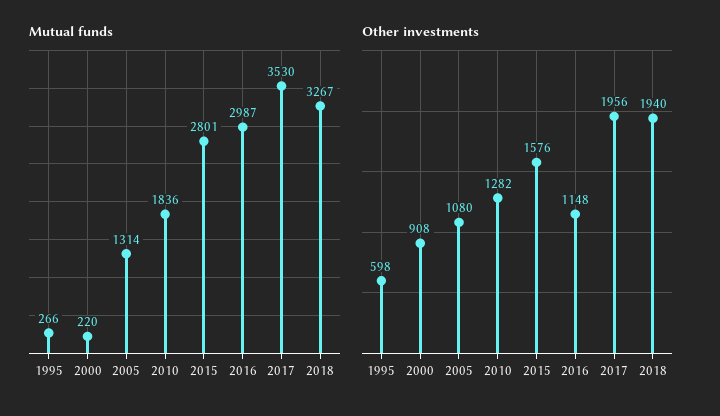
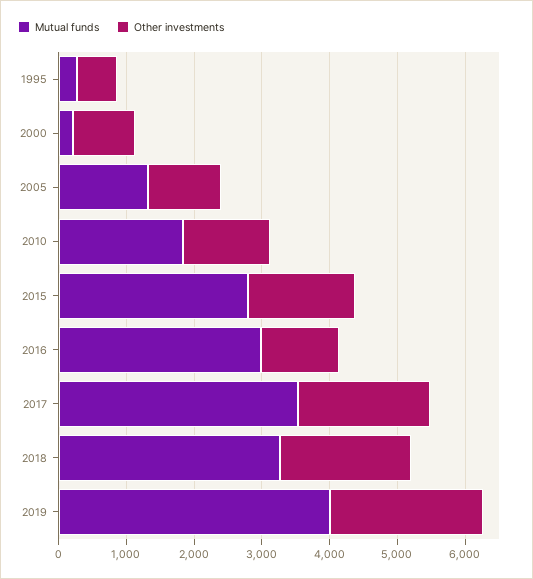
Mutual funds, 2019: none -> 4000
Other investments, 2019: none -> 2200

